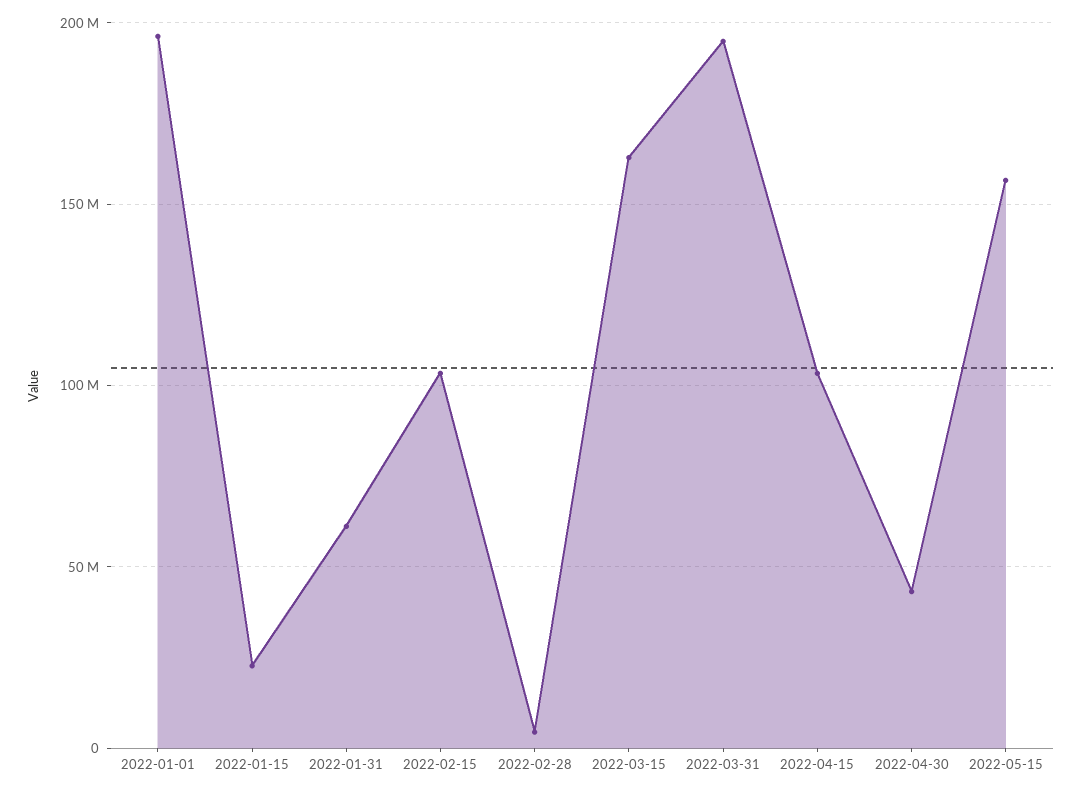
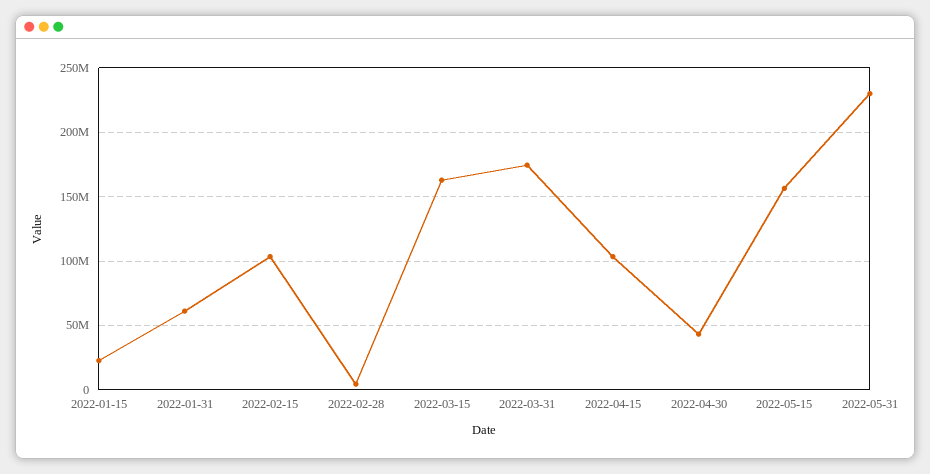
2022-01-01: 195000000 -> none
2022-03-31: 195000000 -> 175000000
2022-05-31: none -> 230000000

